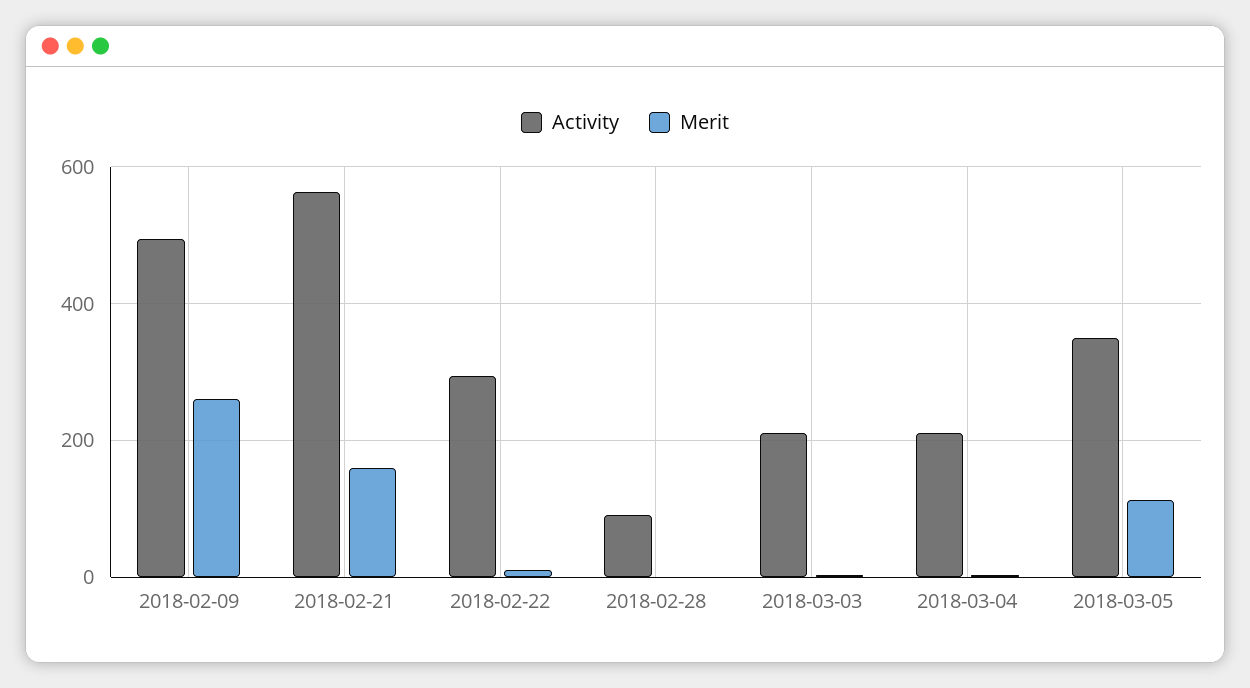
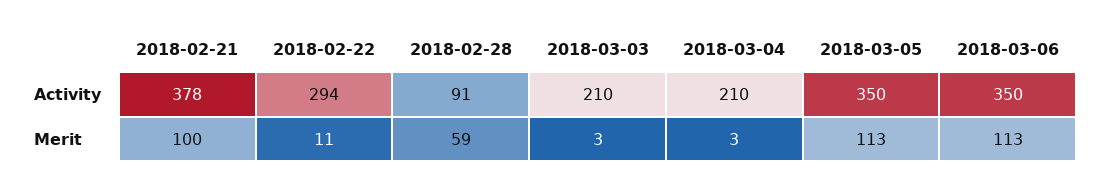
Activity, 2018-02-09: 500 -> none
Merit, 2018-02-09: 260 -> none
Activity, 2018-02-21: 560 -> 378
Merit, 2018-02-21: 160 -> 100
Merit, 2018-02-28: 0 -> 59
Activity, 2018-03-06: none -> 350
Merit, 2018-03-06: none -> 113

